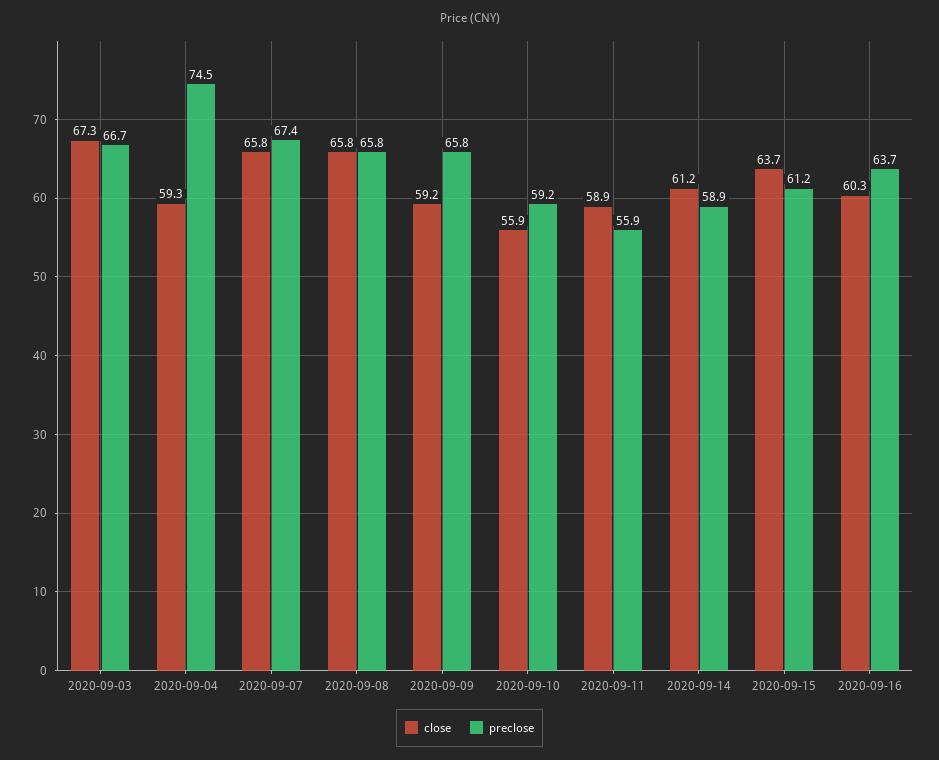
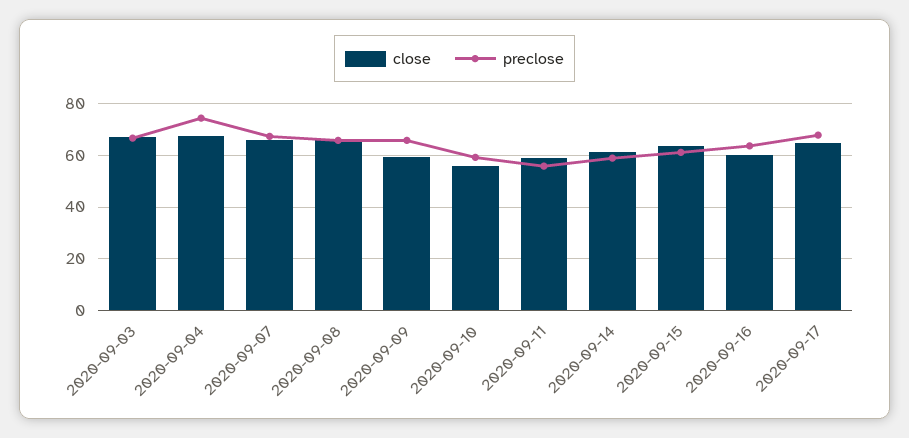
close, 2020-09-04: 59.3 -> 67.5
close, 2020-09-17: none -> 65
preclose, 2020-09-17: none -> 67.5

